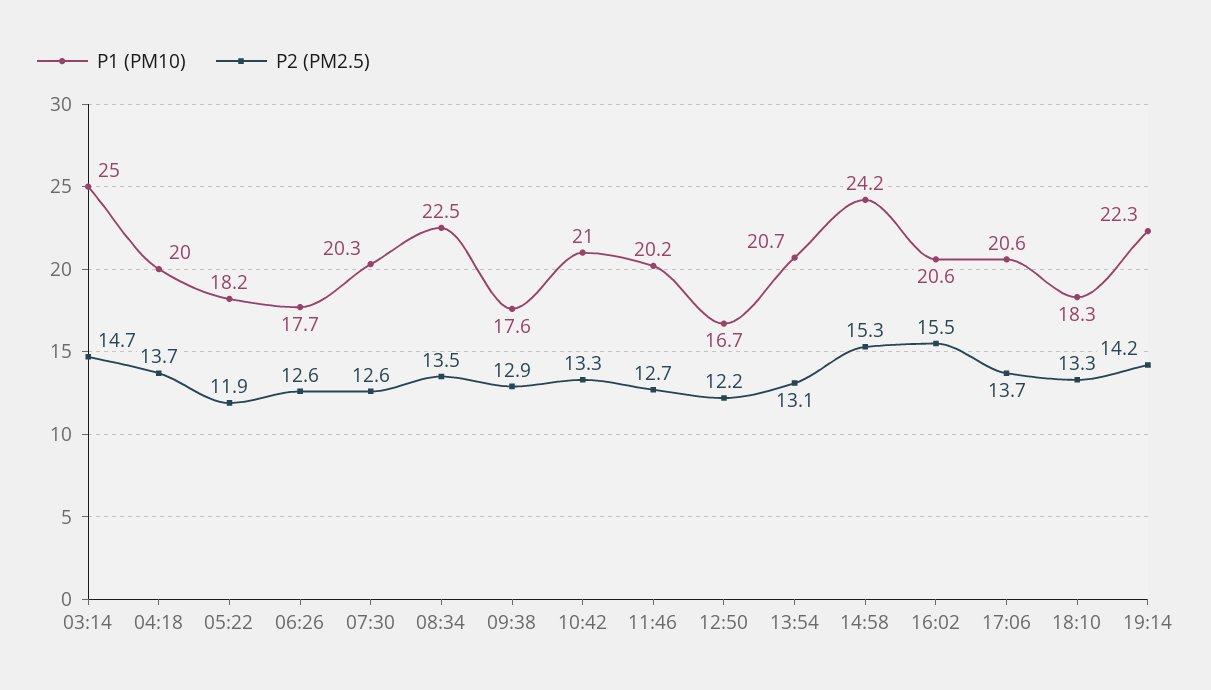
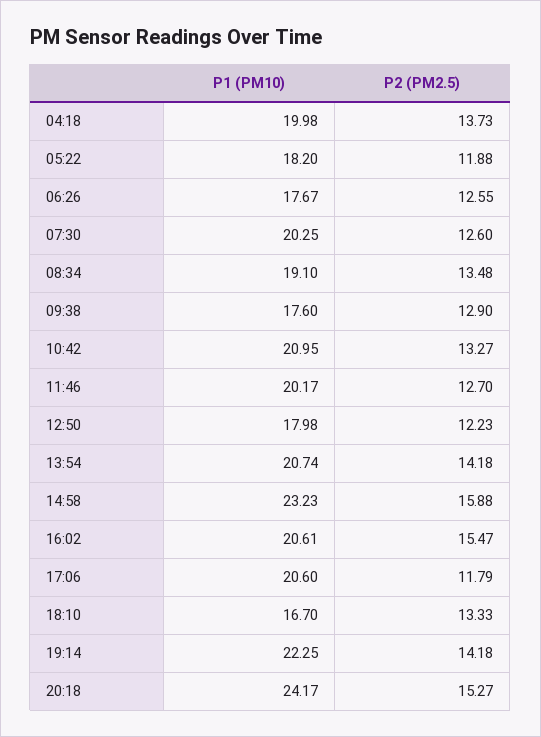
P1 (PM10), 03:14: 25 -> none
P2 (PM2.5), 03:14: 14.7 -> none
P1 (PM10), 08:34: 22.5 -> 19.1
P1 (PM10), 12:50: 16.7 -> 17.98
P2 (PM2.5), 13:54: 13.1 -> 14.18
P1 (PM10), 14:58: 24.2 -> 23.23
P2 (PM2.5), 14:58: 15.3 -> 15.88
P2 (PM2.5), 17:06: 13.7 -> 11.79
P1 (PM10), 18:10: 18.3 -> 16.7
P1 (PM10), 20:18: none -> 24.17
P2 (PM2.5), 20:18: none -> 15.27

